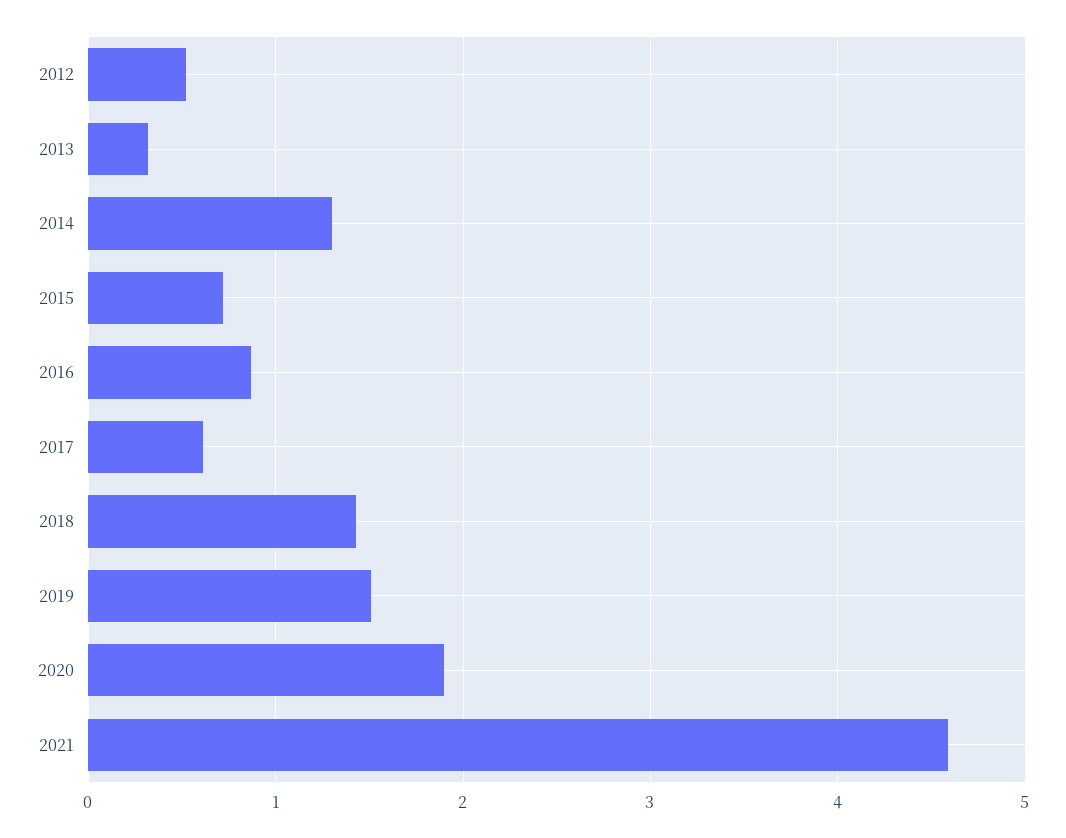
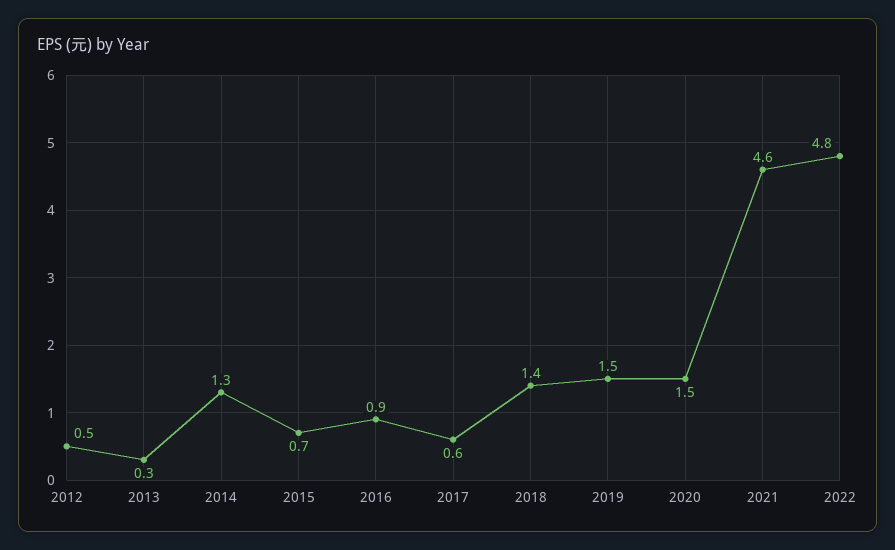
2020: 1.9 -> 1.5
2022: none -> 4.8

